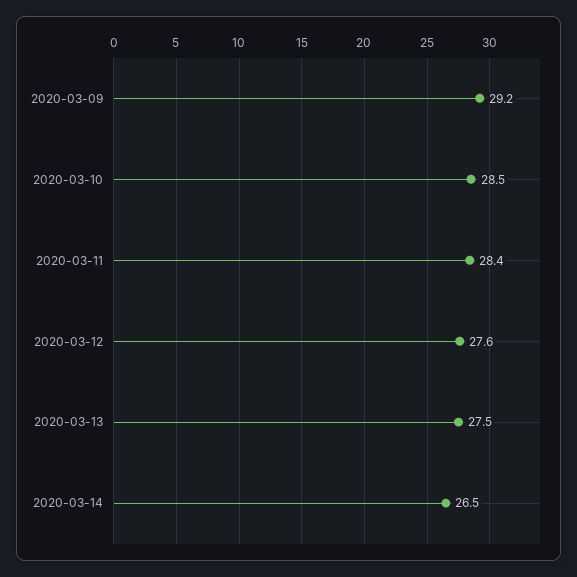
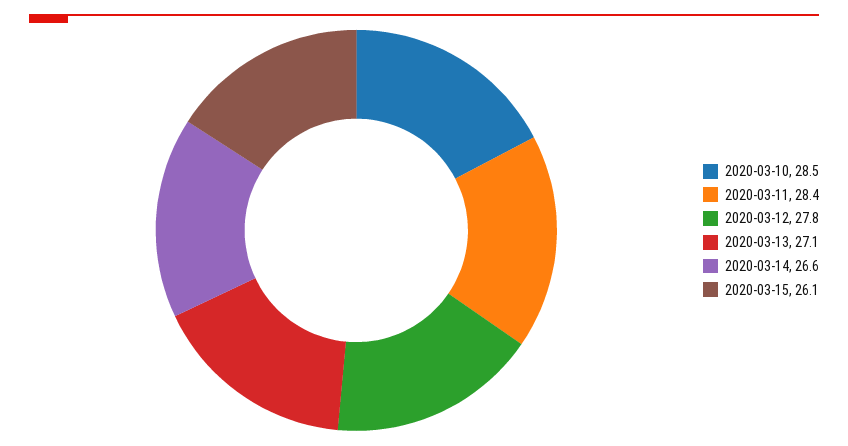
2020-03-09: 29.2 -> none
2020-03-12: 27.6 -> 27.8
2020-03-13: 27.5 -> 27.1
2020-03-14: 26.5 -> 26.6
2020-03-15: none -> 26.1

